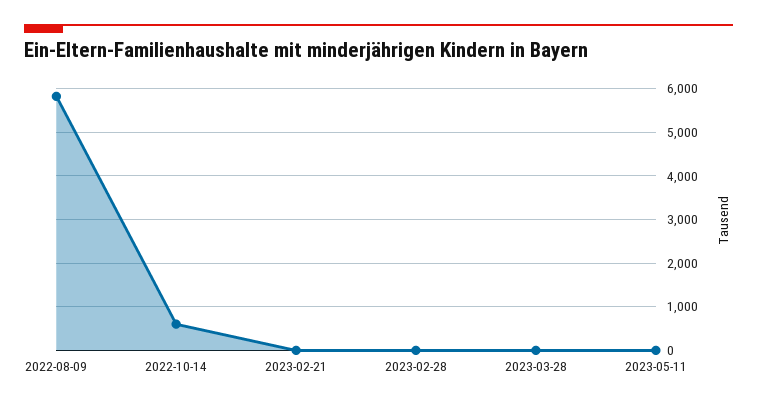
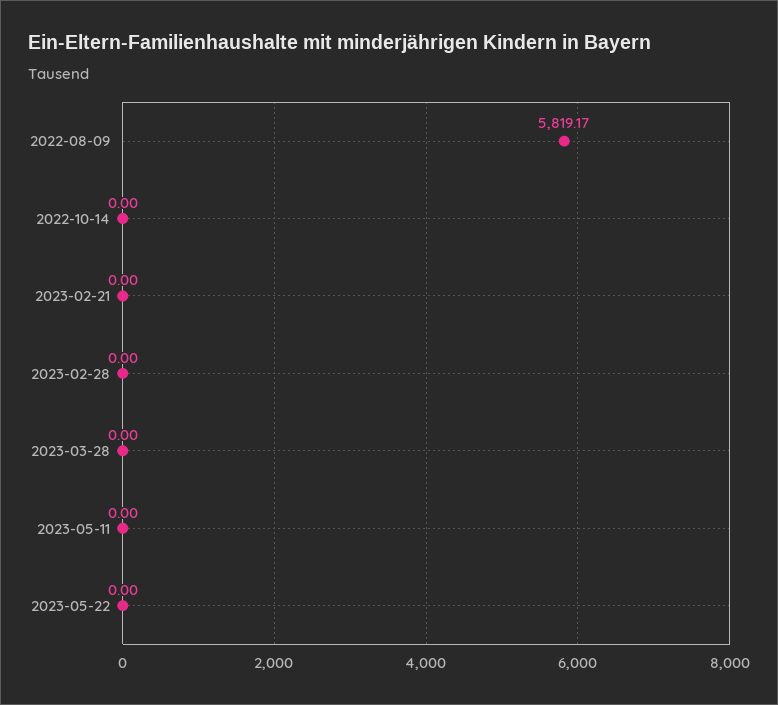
2022-10-14: 600 -> 0
2023-05-22: none -> 0

